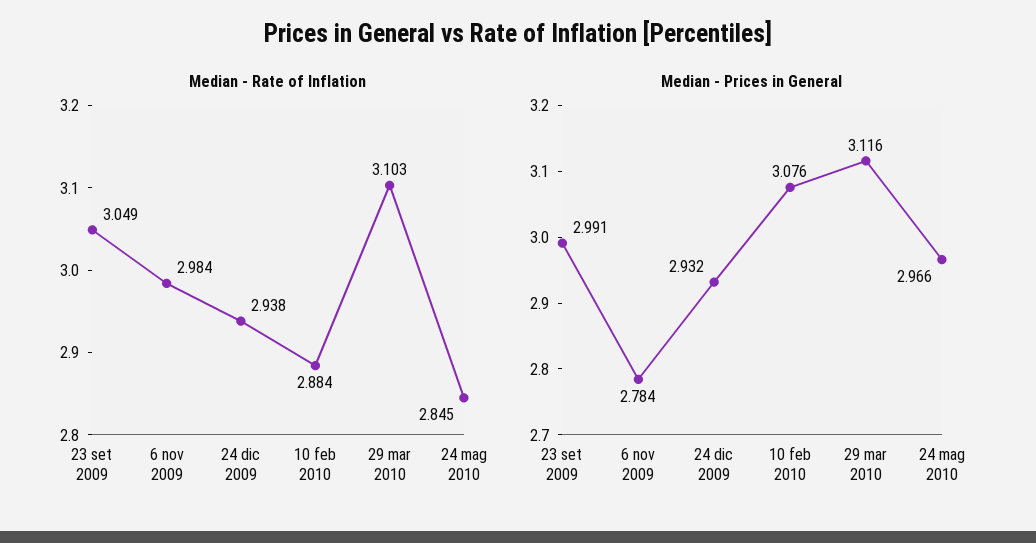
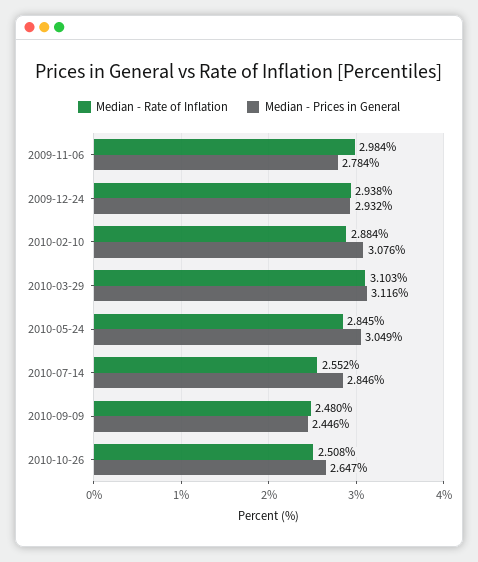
Median - Rate of Inflation, 23 set 2009: 3.049 -> none
Median - Prices in General, 23 set 2009: 2.991 -> none
Median - Prices in General, 24 mag 2010: 2.966 -> 3.049
Median - Rate of Inflation, 2010-07-14: none -> 2.552
Median - Prices in General, 2010-07-14: none -> 2.846
Median - Rate of Inflation, 2010-09-09: none -> 2.48
Median - Prices in General, 2010-09-09: none -> 2.446
Median - Rate of Inflation, 2010-10-26: none -> 2.508
Median - Prices in General, 2010-10-26: none -> 2.647

